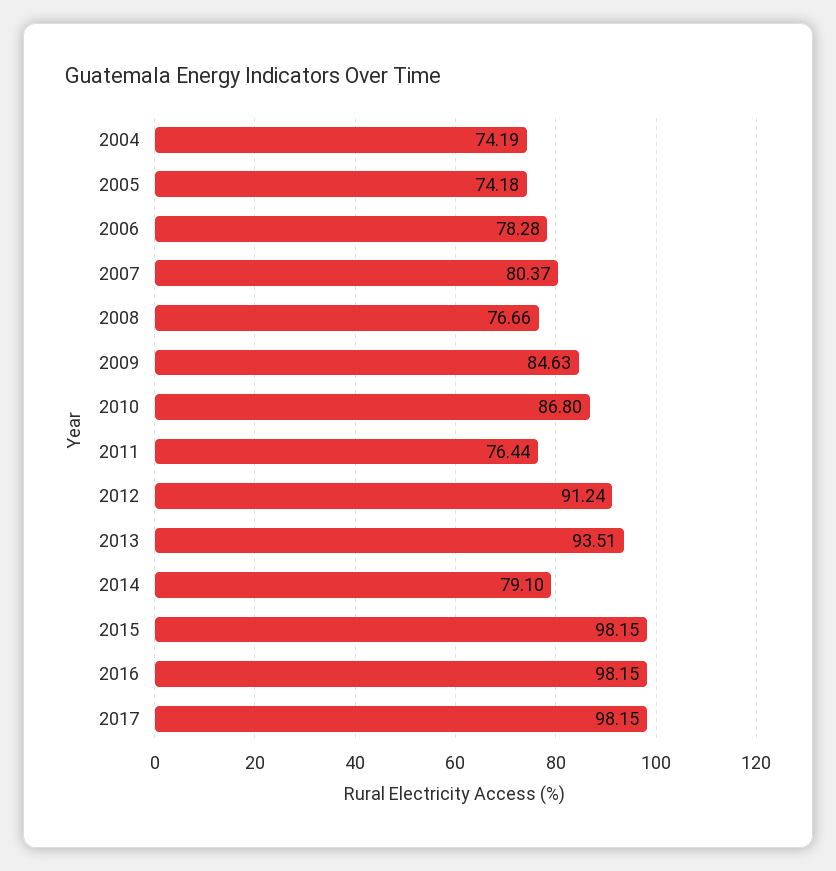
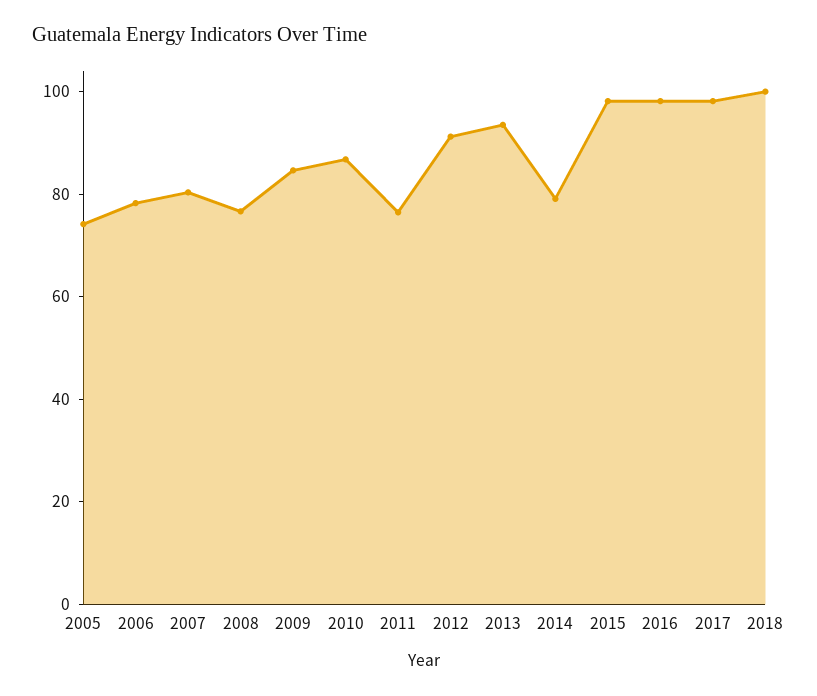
2004: 74.19 -> none
2018: none -> 100

